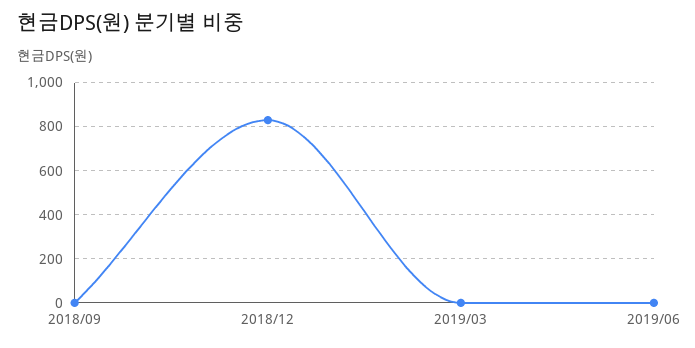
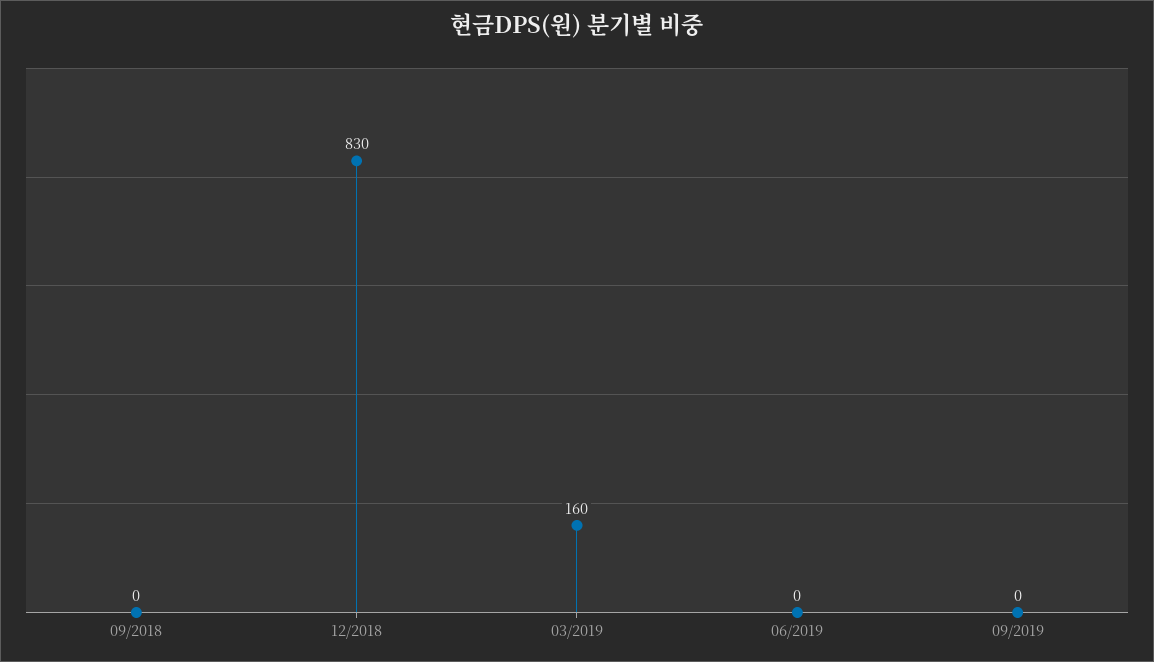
2019/03: 0 -> 160
09/2019: none -> 0

